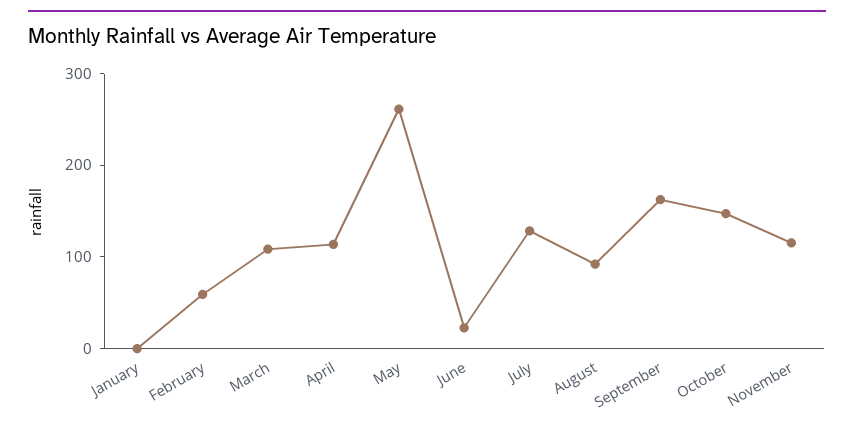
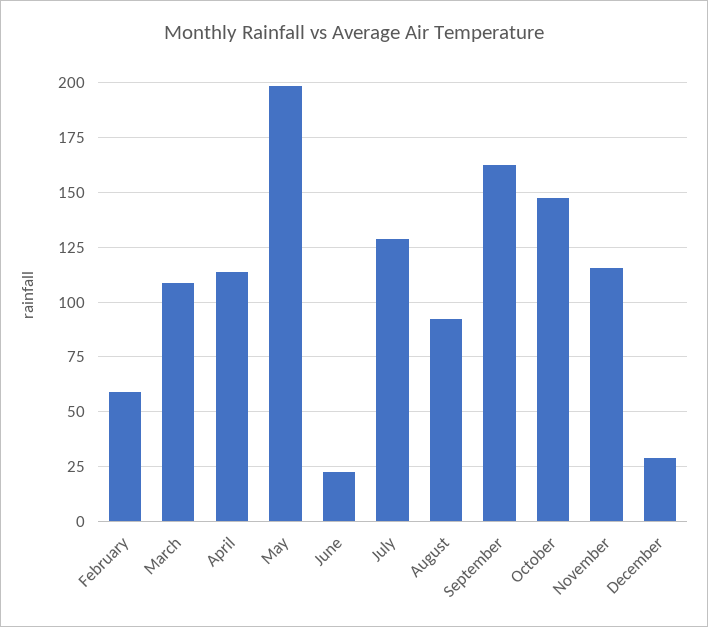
January: 0 -> none
May: 260 -> 200
December: none -> 30

